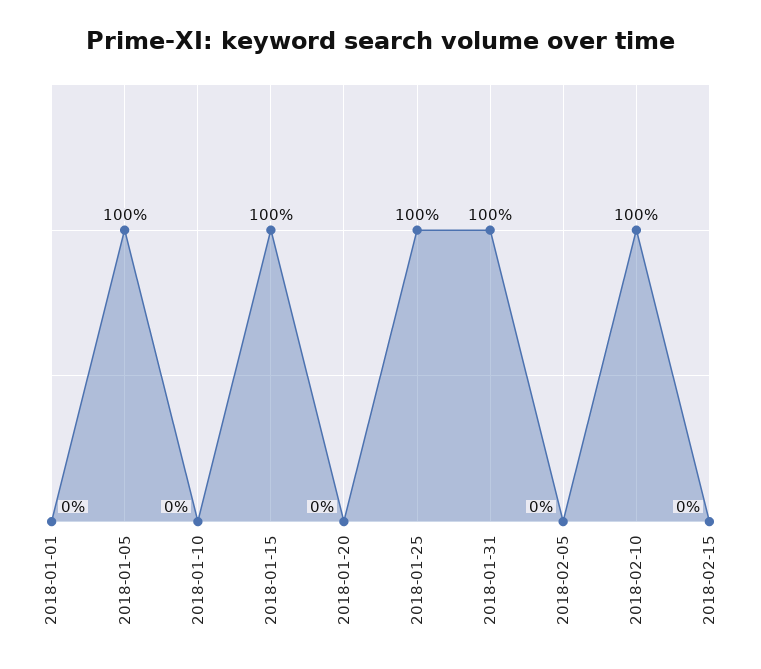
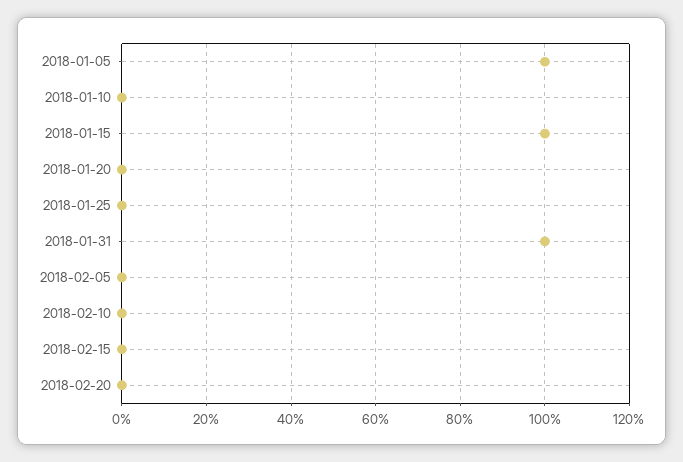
2018-01-01: 0 -> none
2018-01-25: 100 -> 0
2018-02-10: 100 -> 0
2018-02-20: none -> 0

